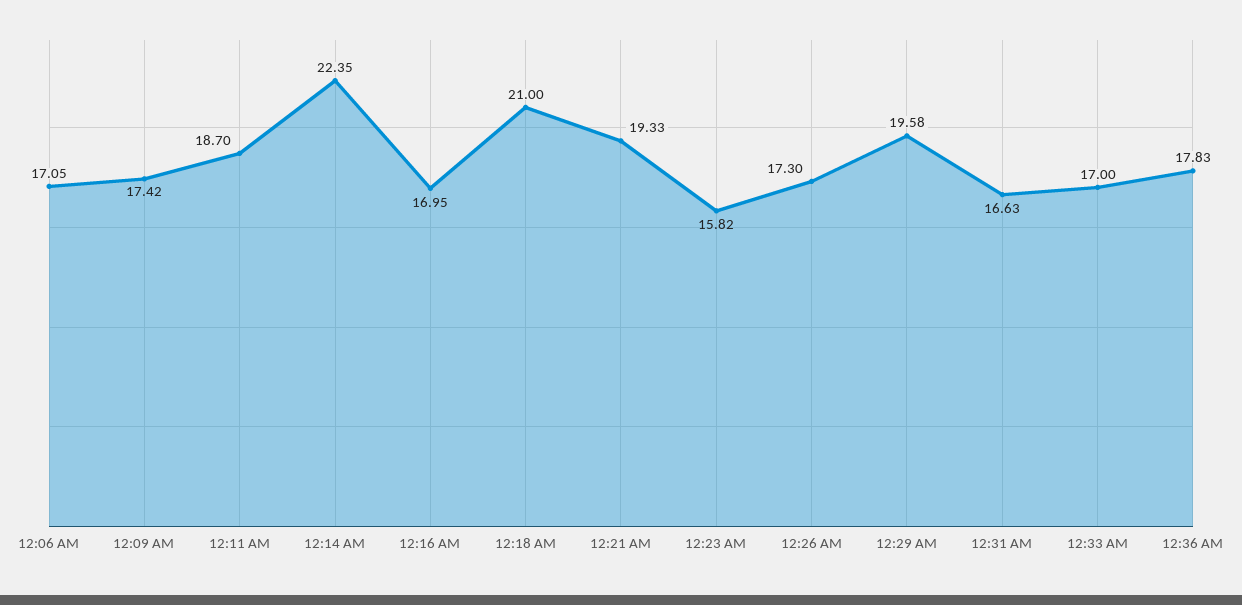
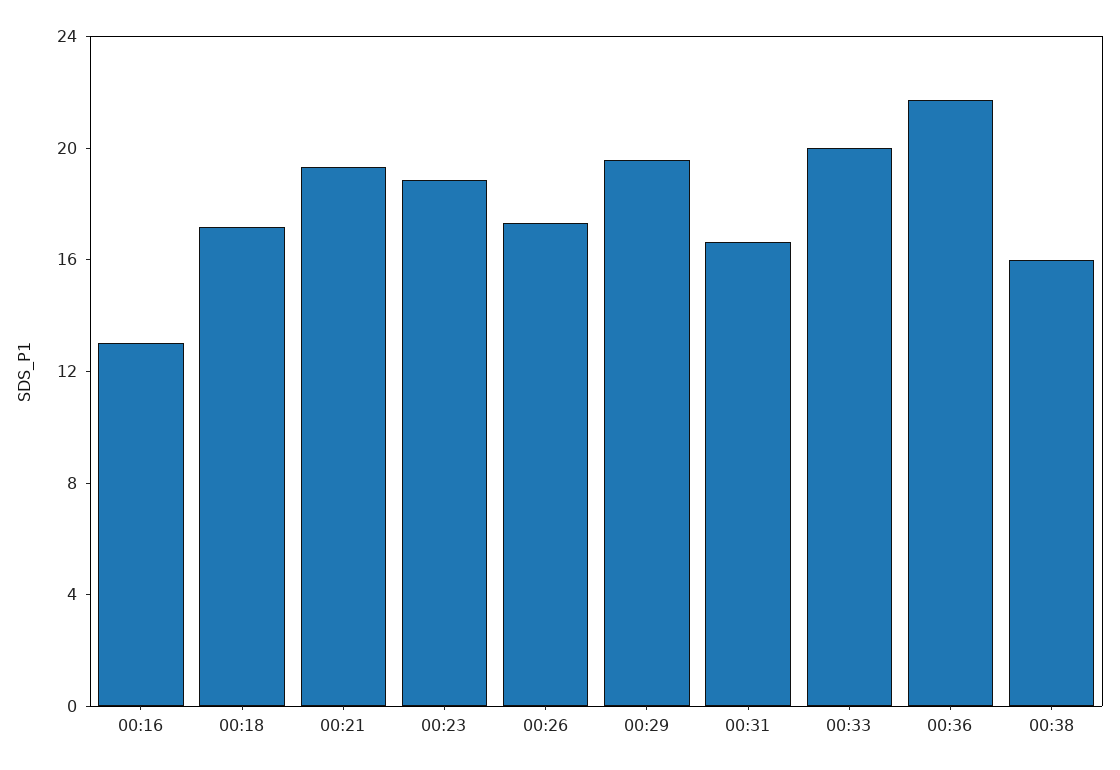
12:06 AM: 17.05 -> none
12:09 AM: 17.42 -> none
12:11 AM: 18.7 -> none
12:14 AM: 22.35 -> none
12:16 AM: 16.95 -> 13
12:18 AM: 21 -> 17
12:23 AM: 15.82 -> 19
12:33 AM: 17 -> 20
12:36 AM: 17.83 -> 22
00:38: none -> 16

